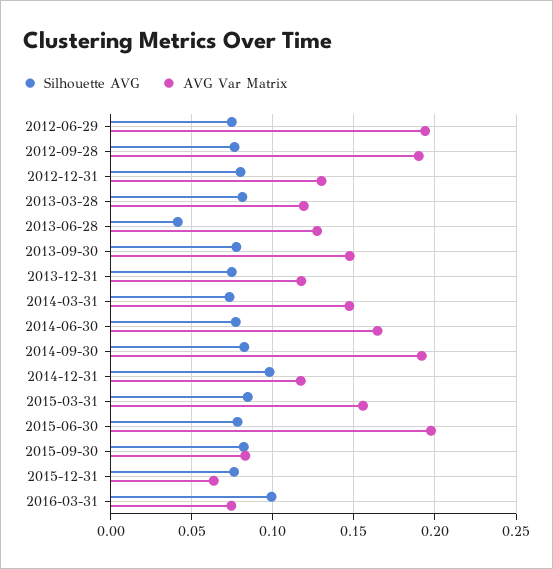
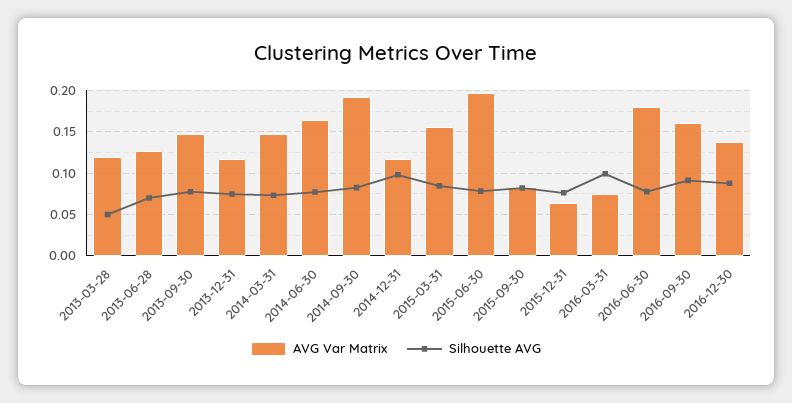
Silhouette AVG, 2012-06-29: 0.075 -> none
AVG Var Matrix, 2012-06-29: 0.195 -> none
Silhouette AVG, 2012-09-28: 0.075 -> none
AVG Var Matrix, 2012-09-28: 0.19 -> none
Silhouette AVG, 2012-12-31: 0.08 -> none
AVG Var Matrix, 2012-12-31: 0.13 -> none
Silhouette AVG, 2013-03-28: 0.08 -> 0.05
Silhouette AVG, 2013-06-28: 0.04 -> 0.07
AVG Var Matrix, 2016-06-30: none -> 0.18
Silhouette AVG, 2016-06-30: none -> 0.08
AVG Var Matrix, 2016-09-30: none -> 0.16
Silhouette AVG, 2016-09-30: none -> 0.09
AVG Var Matrix, 2016-12-30: none -> 0.14
Silhouette AVG, 2016-12-30: none -> 0.09

